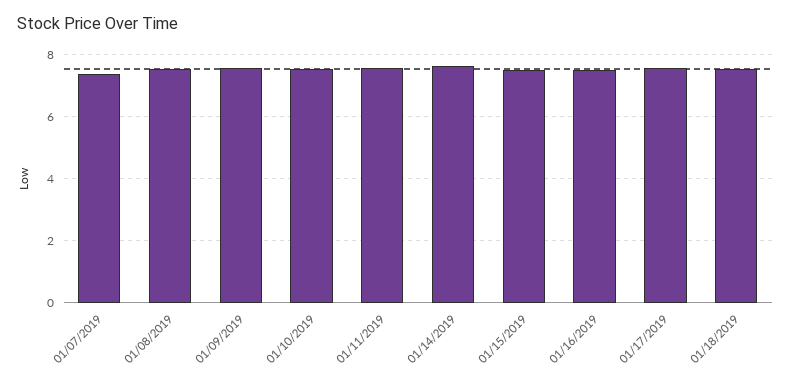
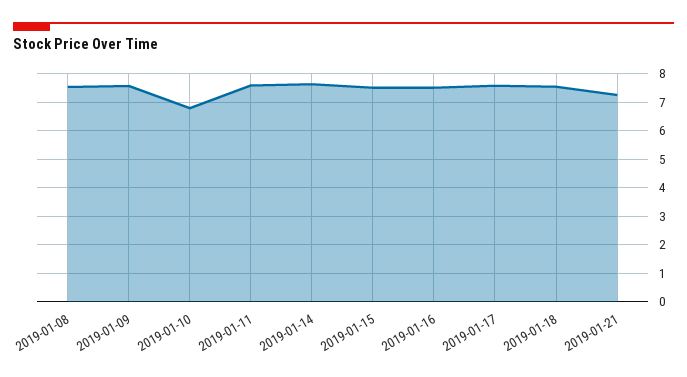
01/07/2019: 7.4 -> none
01/10/2019: 7.6 -> 6.75
2019-01-21: none -> 7.25

